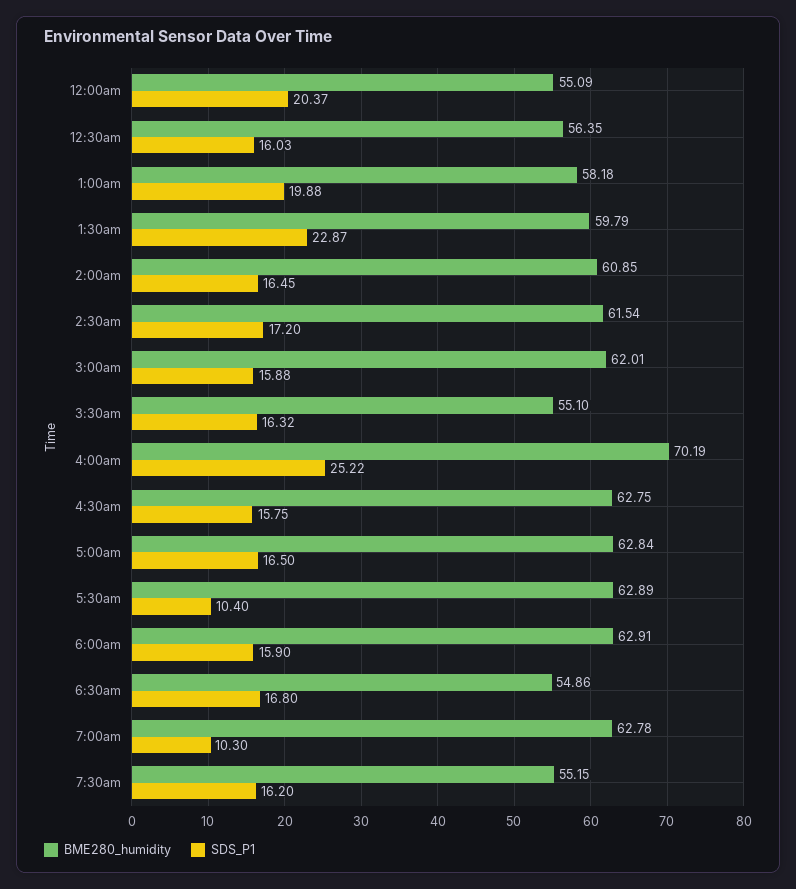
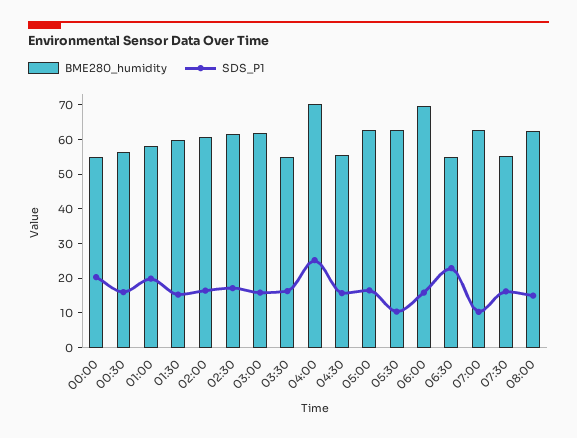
SDS_P1, 1:30am: 22.87 -> 15
BME280_humidity, 4:30am: 62.75 -> 55
BME280_humidity, 6:00am: 62.91 -> 70
SDS_P1, 6:30am: 16.8 -> 22.5
BME280_humidity, 08:00: none -> 62.5
SDS_P1, 08:00: none -> 15

